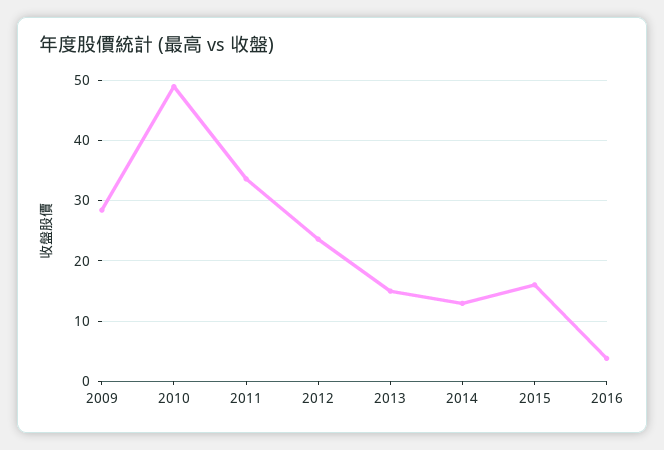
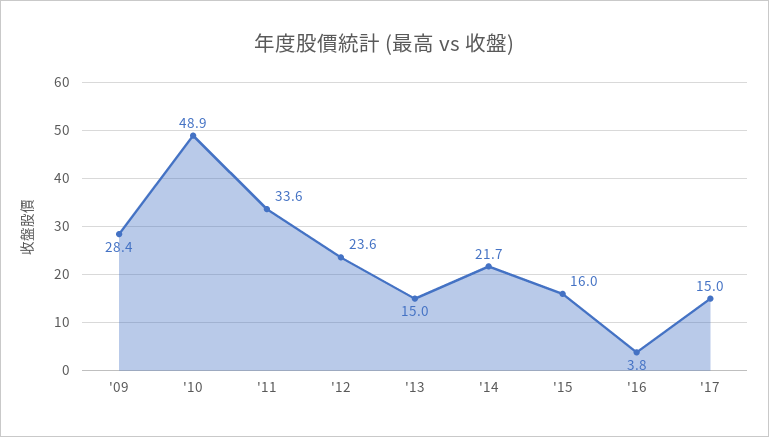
2014: 13 -> 21.7
'17: none -> 15

